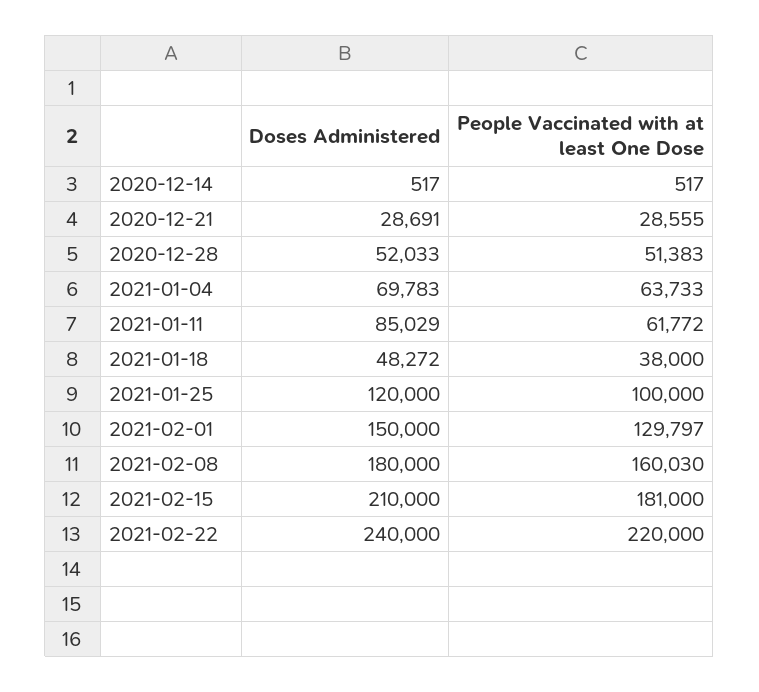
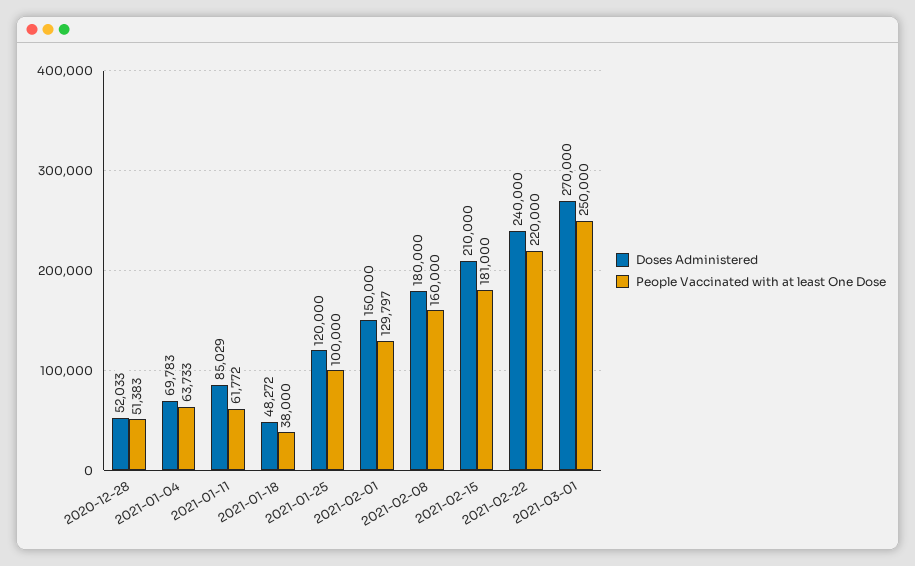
Doses Administered, 2020-12-14: 517 -> none
People Vaccinated with at least One Dose, 2020-12-14: 517 -> none
Doses Administered, 2020-12-21: 28691 -> none
People Vaccinated with at least One Dose, 2020-12-21: 28555 -> none
People Vaccinated with at least One Dose, 2021-02-08: 160030 -> 160000
Doses Administered, 2021-03-01: none -> 270000
People Vaccinated with at least One Dose, 2021-03-01: none -> 250000

